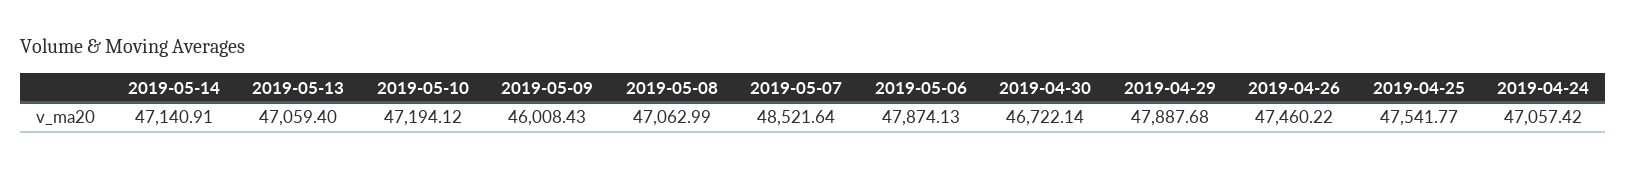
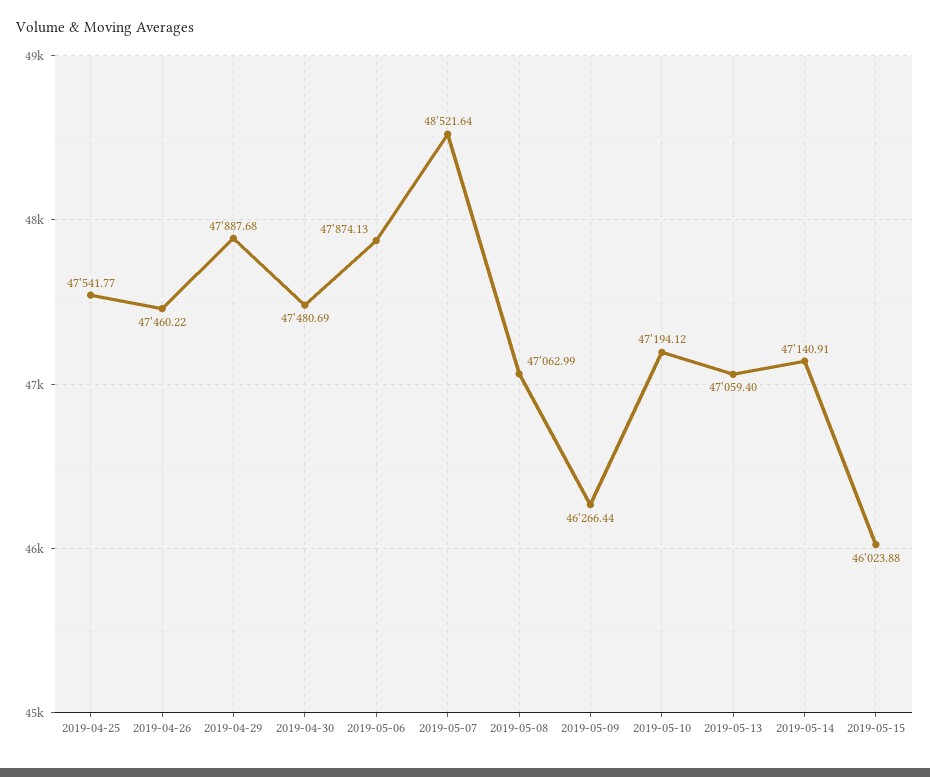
2019-05-09: 46008.43 -> 46266.44
2019-04-30: 46722.14 -> 47480.69
2019-04-24: 47057.42 -> none
2019-05-15: none -> 46023.88

